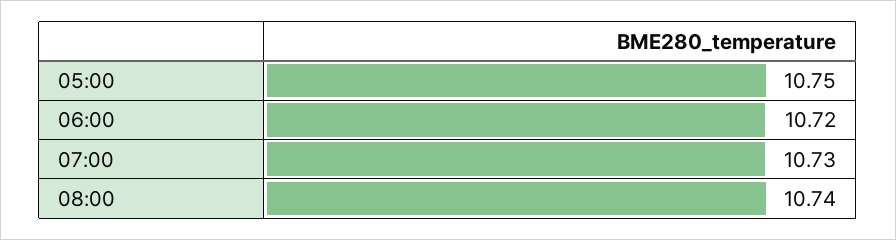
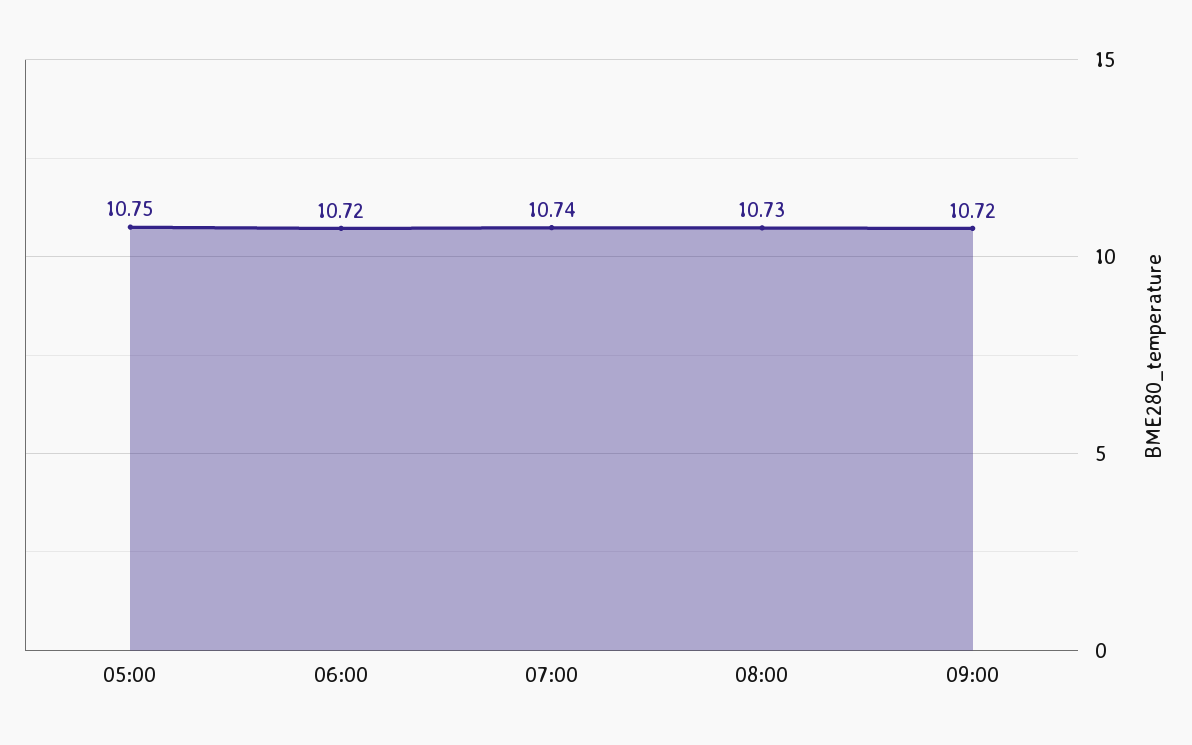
07:00: 10.73 -> 10.74
08:00: 10.74 -> 10.73
09:00: none -> 10.72

